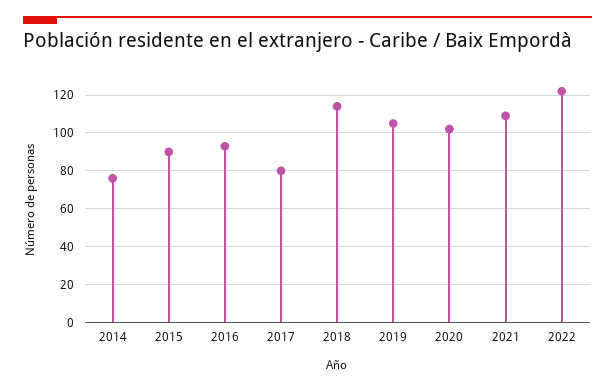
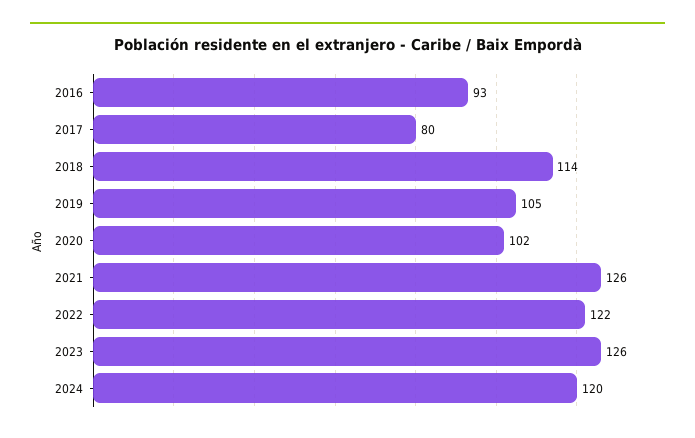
2014: 75 -> none
2015: 90 -> none
2021: 110 -> 126
2023: none -> 126
2024: none -> 120

